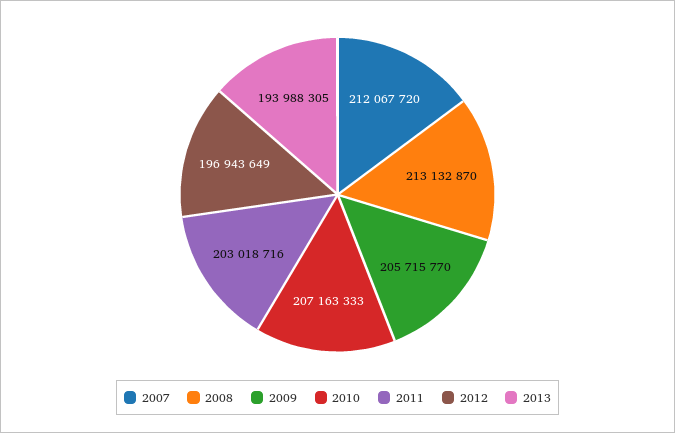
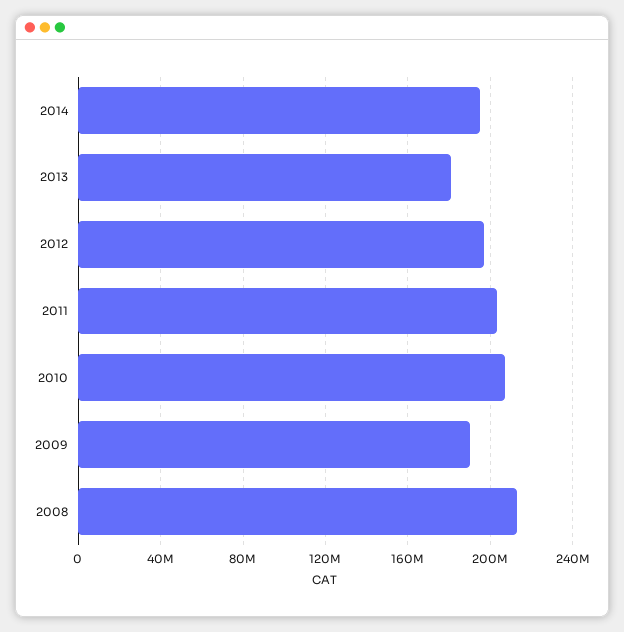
2007: 212067720 -> none
2009: 205715770 -> 190000000
2013: 193988305 -> 180000000
2014: none -> 195000000

